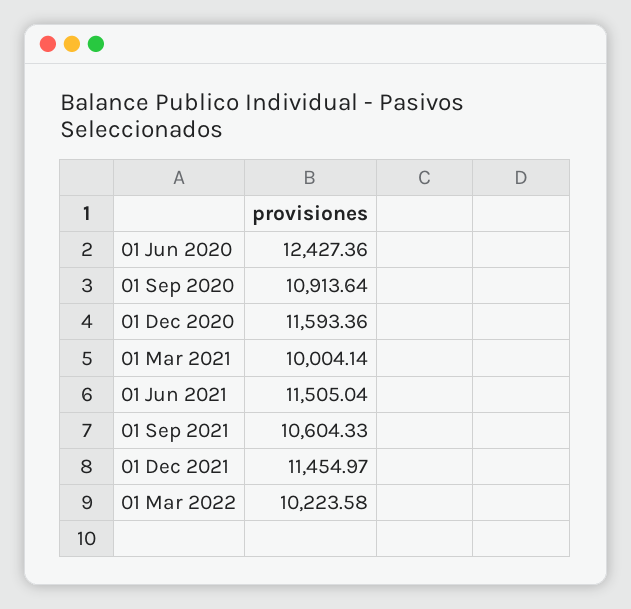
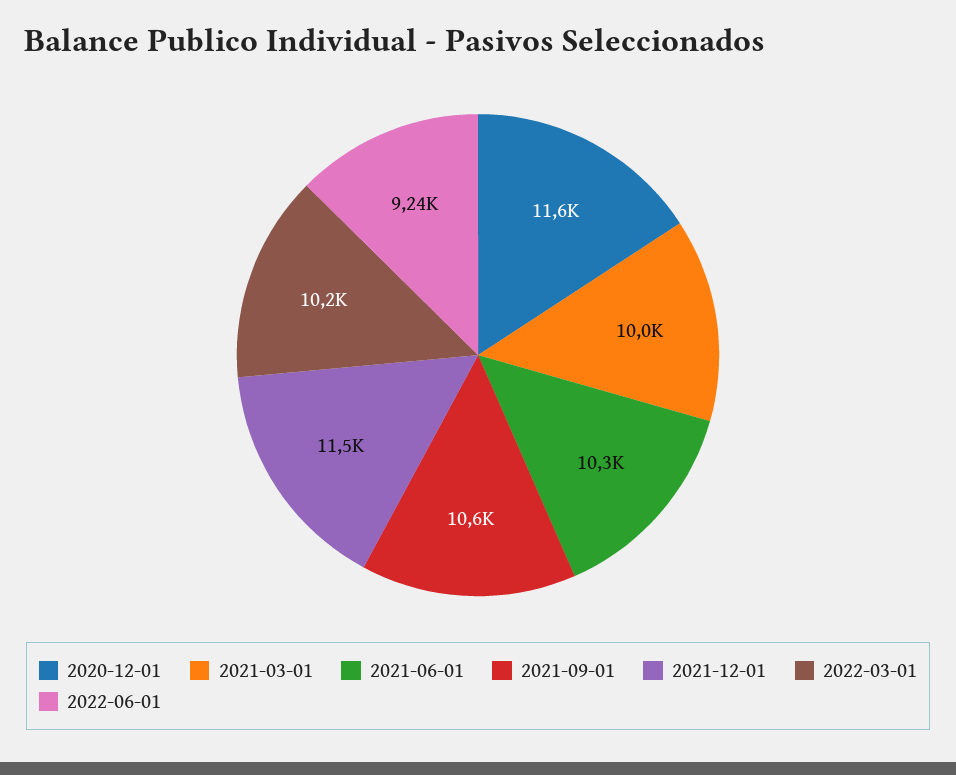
01 Jun 2020: 12427.36 -> none
01 Sep 2020: 10913.64 -> none
01 Jun 2021: 11505.04 -> 10300
2022-06-01: none -> 9240

